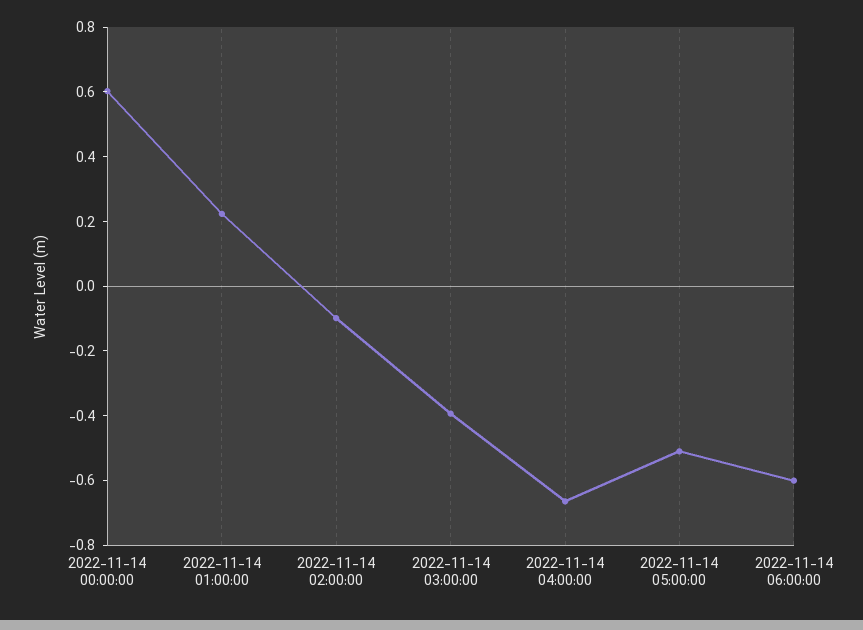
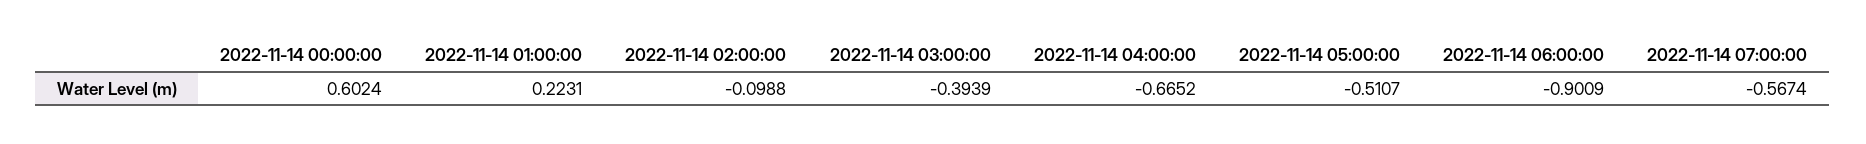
2022-11-14 06:00:00: -0.6 -> -0.9009
2022-11-14 07:00:00: none -> -0.5674

